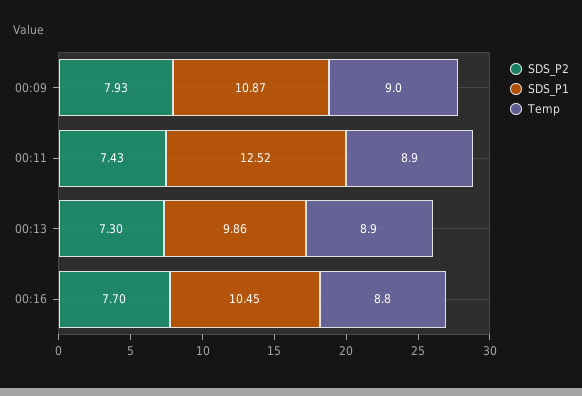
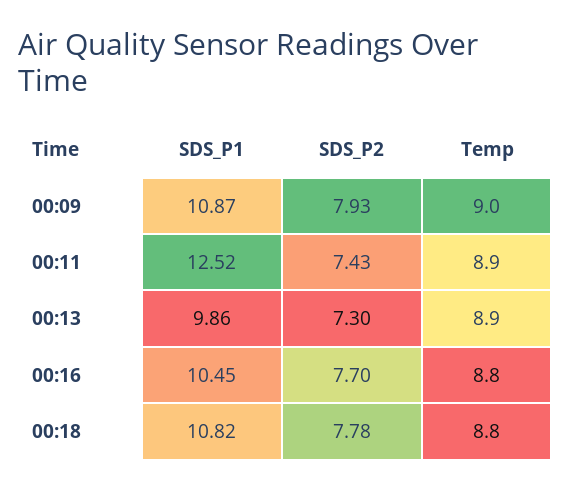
SDS_P1, 00:18: none -> 10.82
SDS_P2, 00:18: none -> 7.78
Temp, 00:18: none -> 8.8

